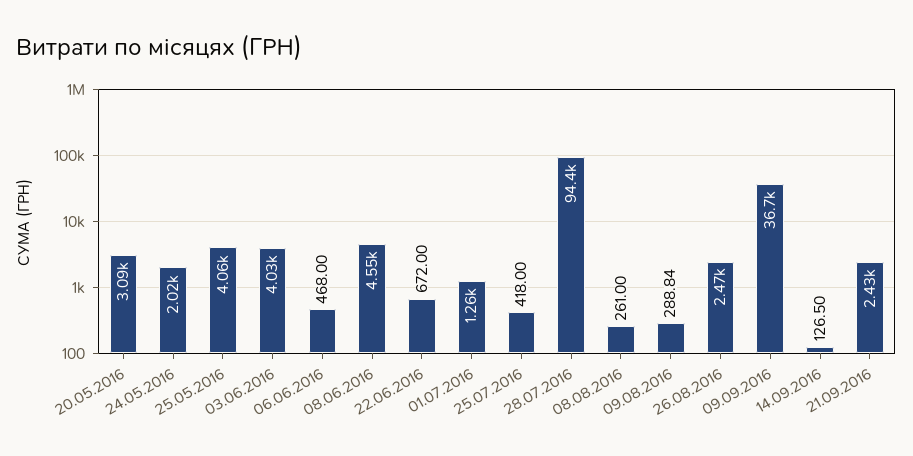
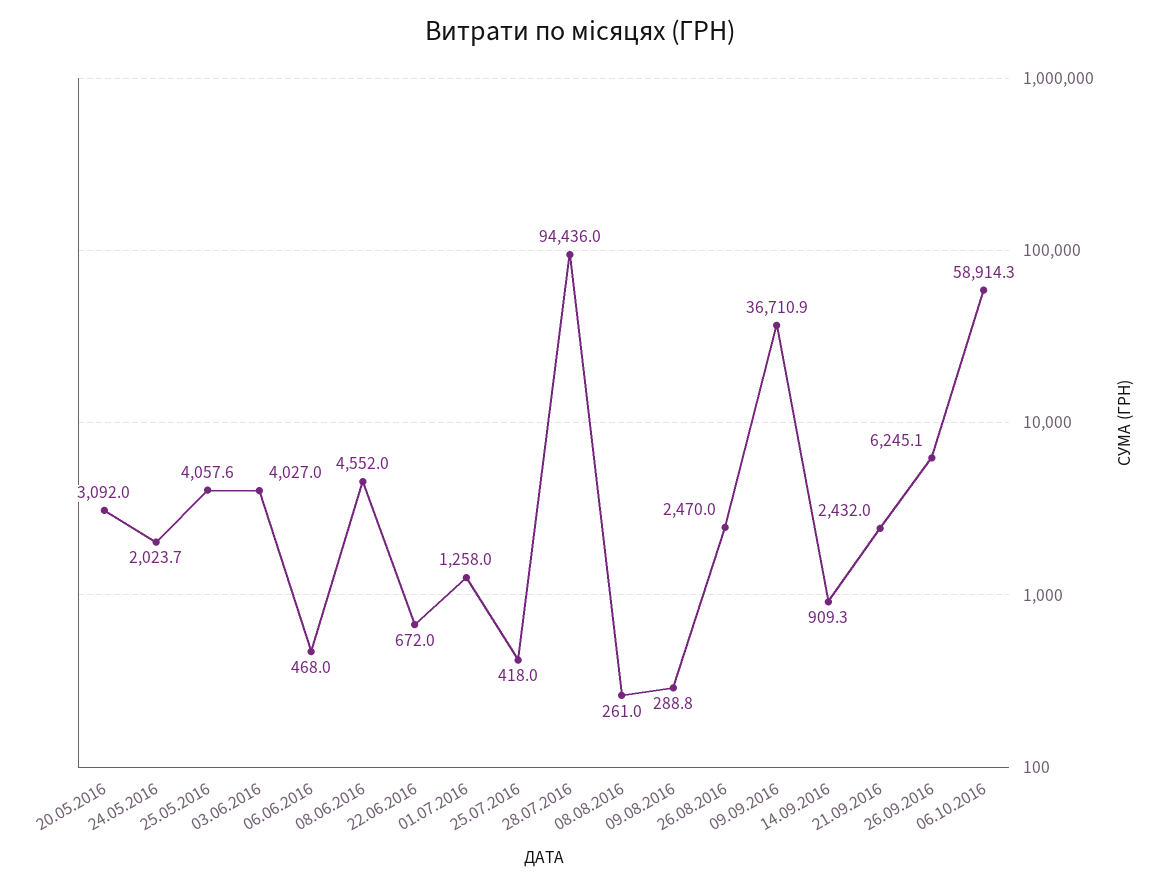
14.09.2016: 126.5 -> 909.3
26.09.2016: none -> 6245.1
06.10.2016: none -> 58914.3

